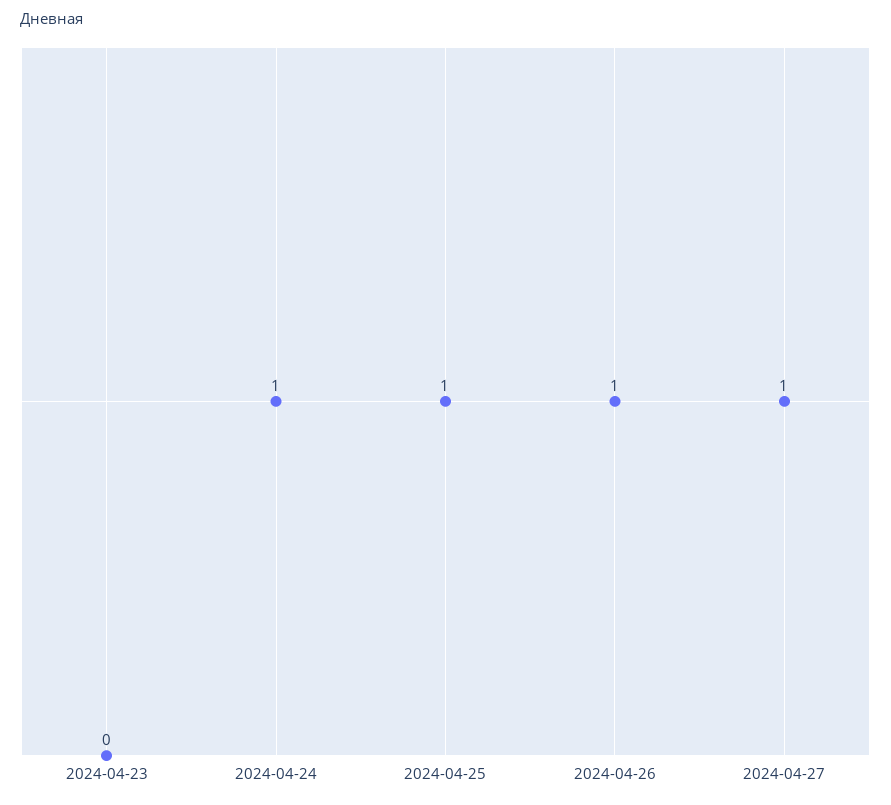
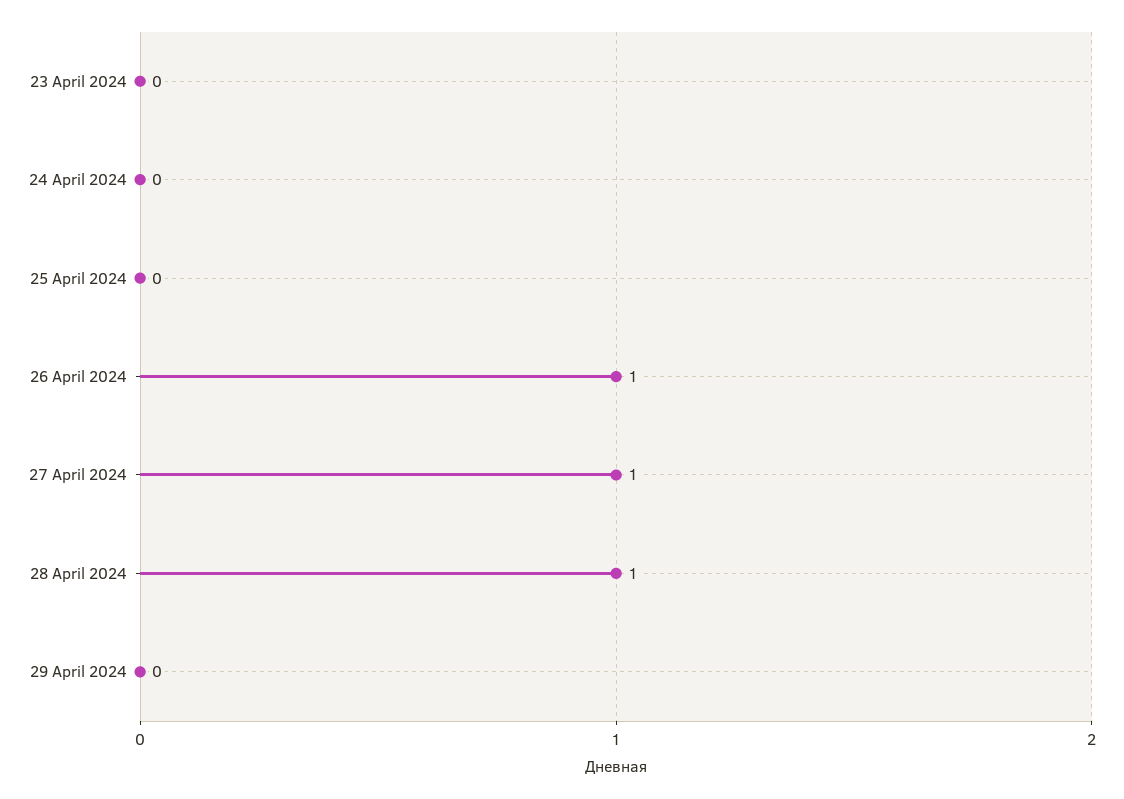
2024-04-24: 1 -> 0
2024-04-25: 1 -> 0
28 April 2024: none -> 1
29 April 2024: none -> 0

